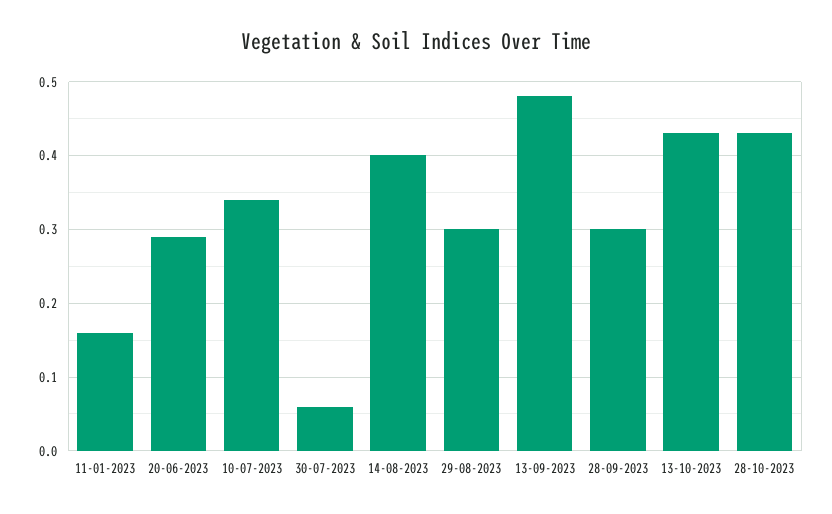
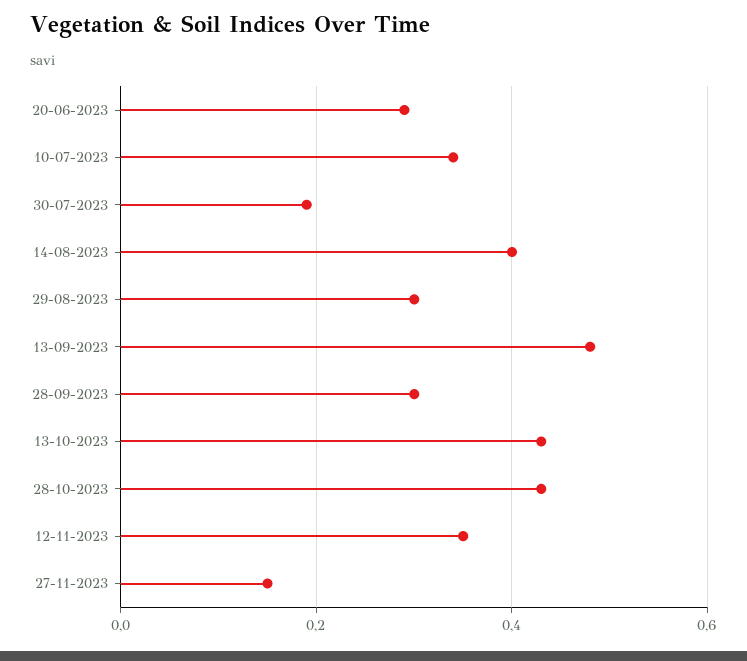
11-01-2023: 0.16 -> none
30-07-2023: 0.06 -> 0.2
12-11-2023: none -> 0.35
27-11-2023: none -> 0.15

